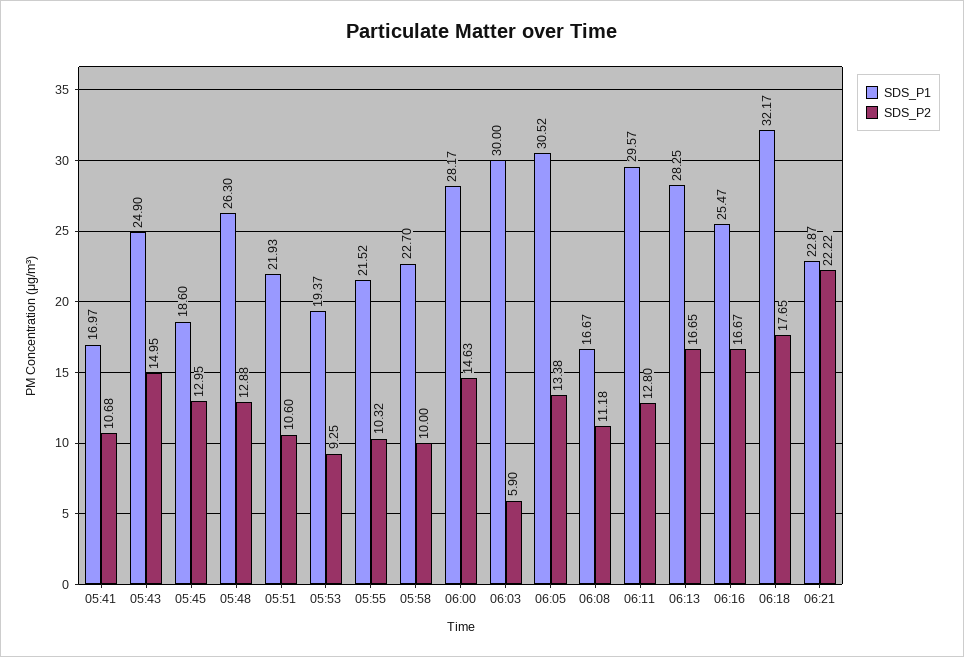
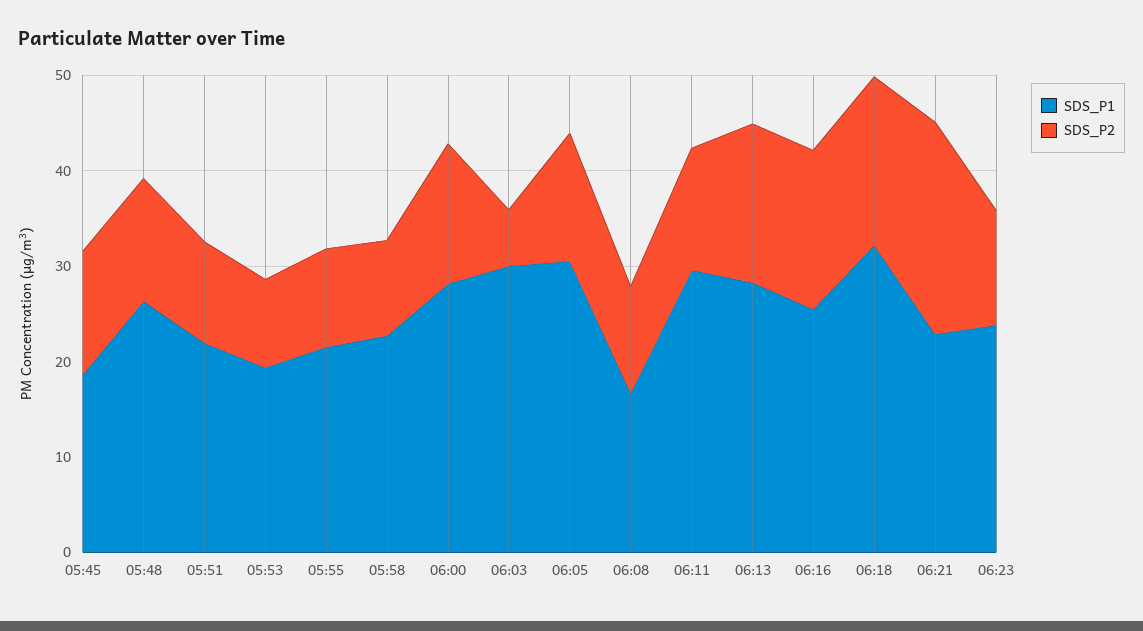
SDS_P1, 05:41: 16.97 -> none
SDS_P2, 05:41: 10.68 -> none
SDS_P1, 05:43: 24.9 -> none
SDS_P2, 05:43: 14.95 -> none
SDS_P1, 06:23: none -> 24
SDS_P2, 06:23: none -> 12

